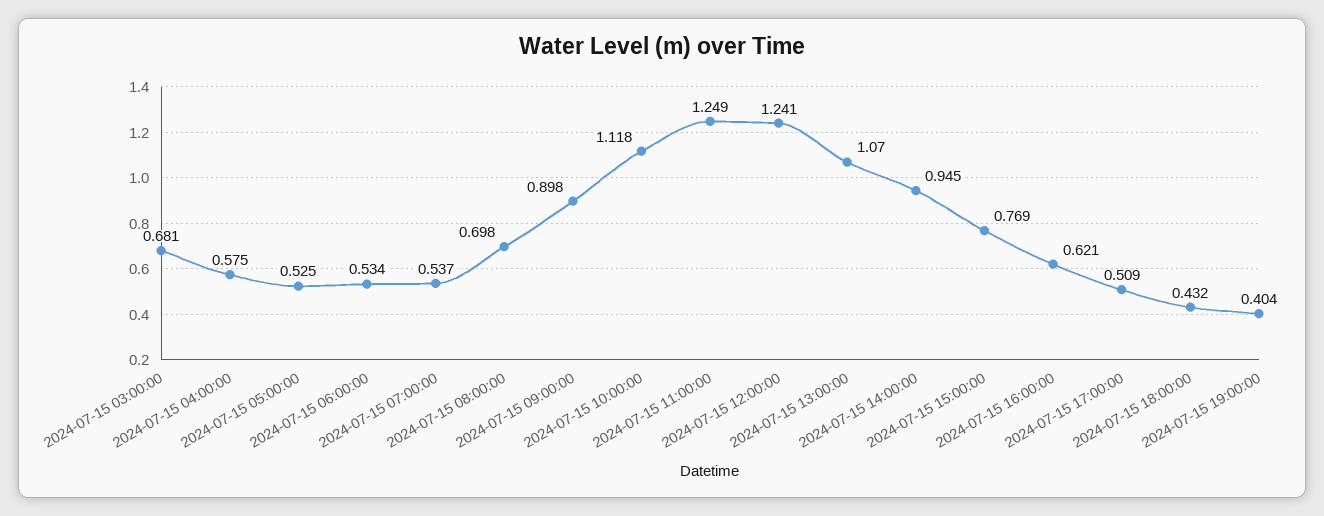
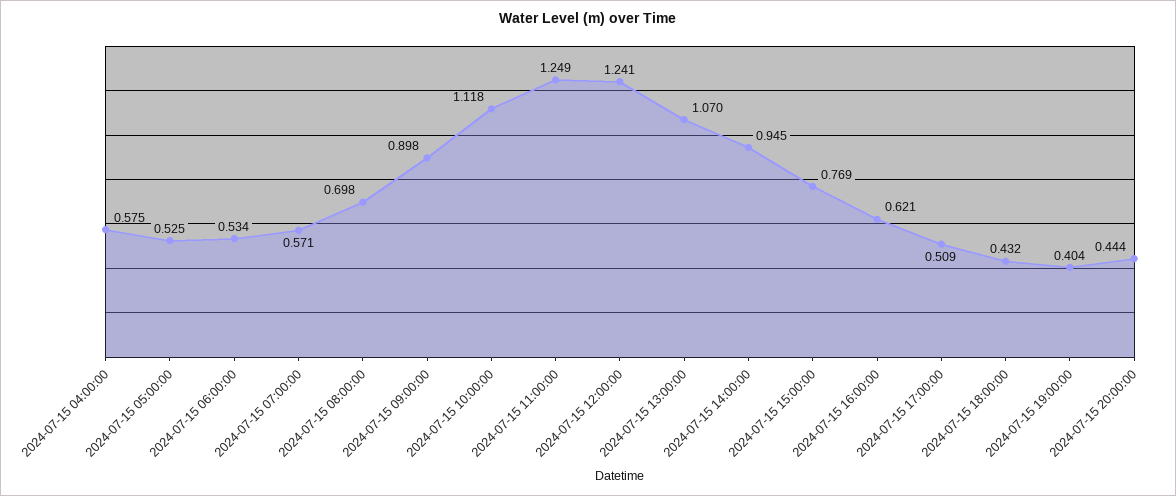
2024-07-15 03:00:00: 0.681 -> none
2024-07-15 07:00:00: 0.537 -> 0.571
2024-07-15 20:00:00: none -> 0.444

